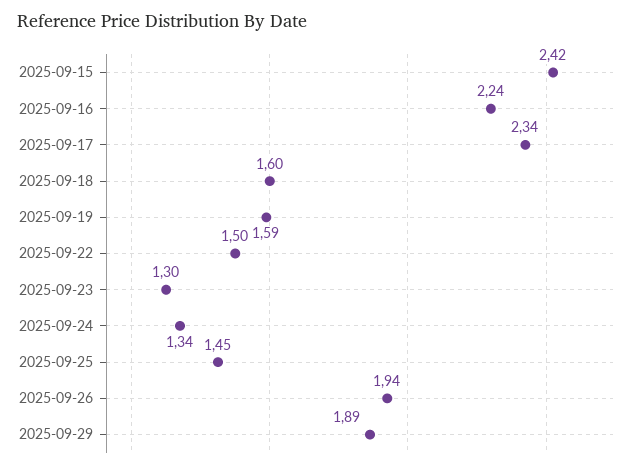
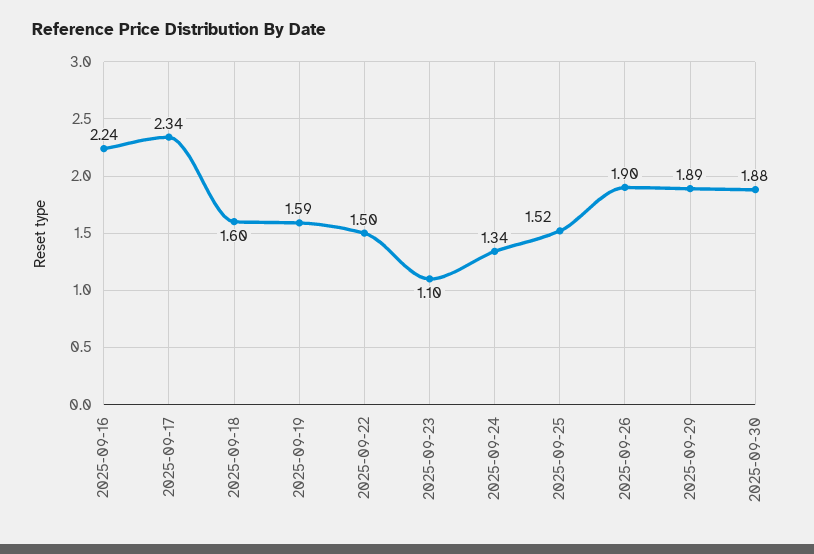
2025-09-15: 2.42 -> none
2025-09-23: 1.3 -> 1.1
2025-09-25: 1.45 -> 1.52
2025-09-26: 1.94 -> 1.9
2025-09-30: none -> 1.88

